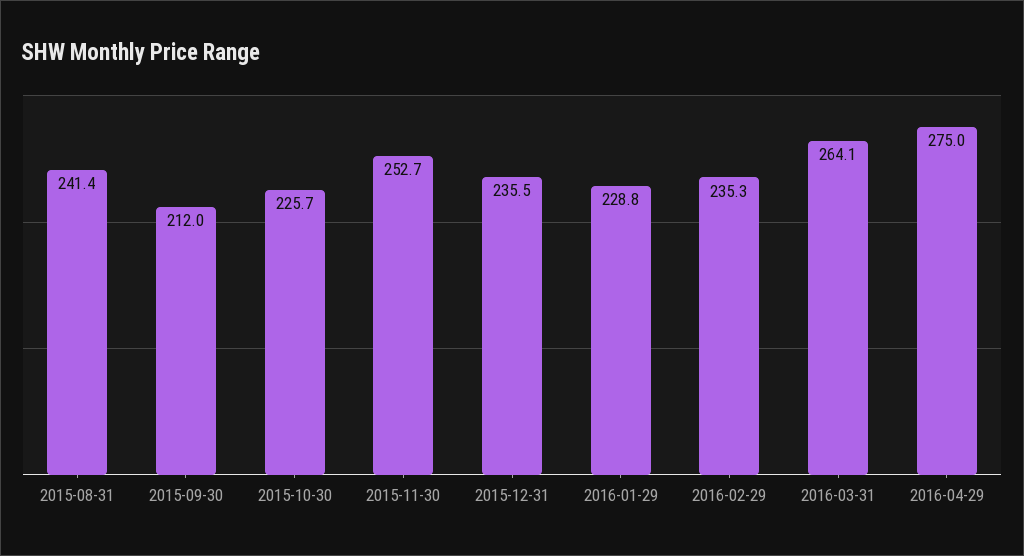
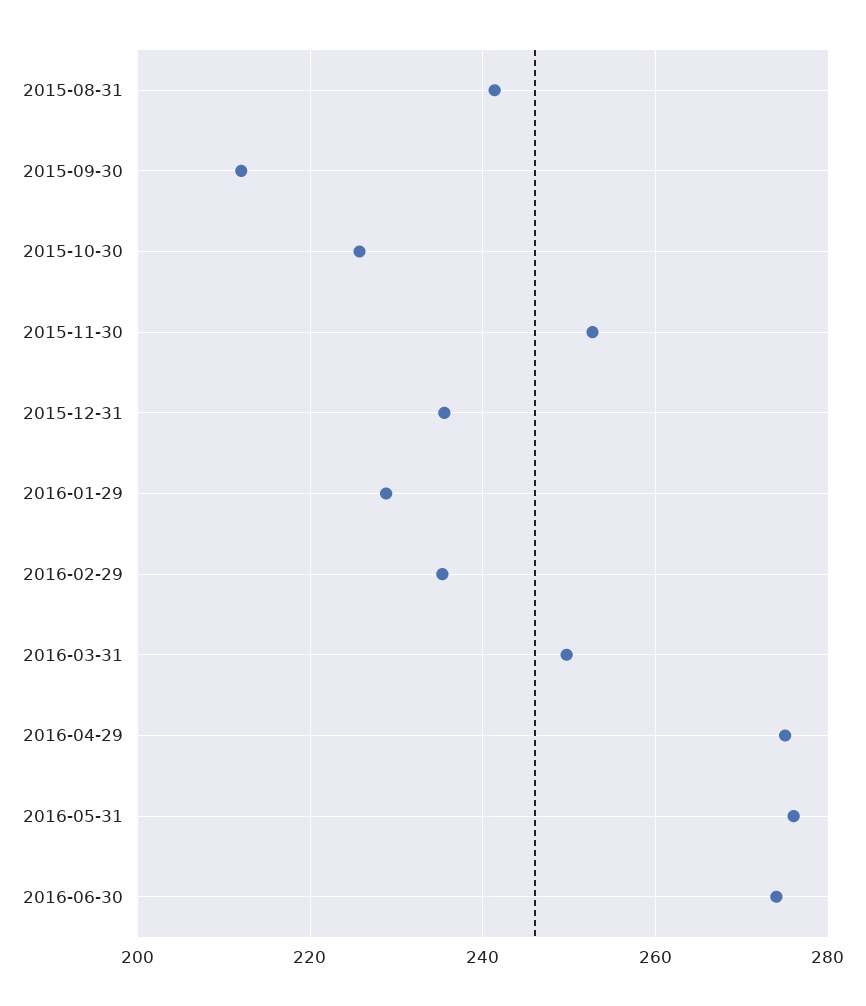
2016-03-31: 264.1 -> 250
2016-05-31: none -> 276
2016-06-30: none -> 274

